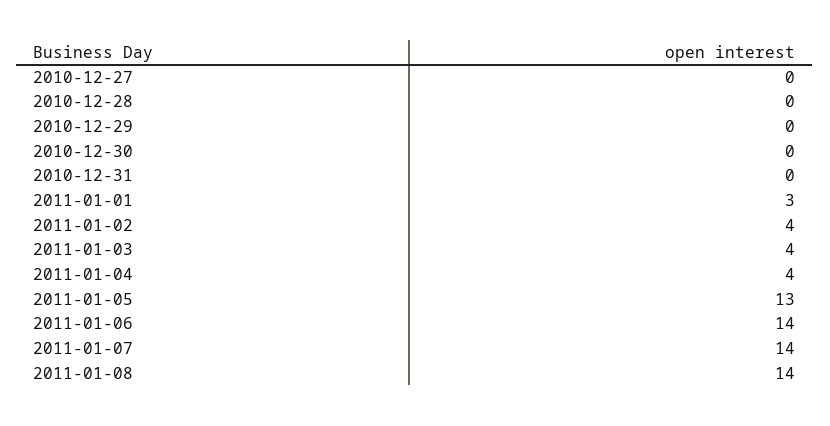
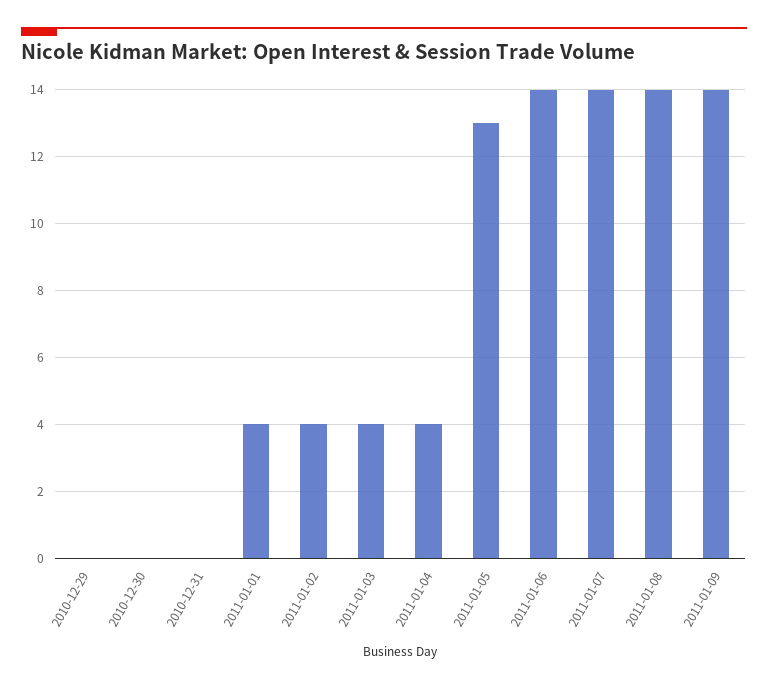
2010-12-27: 0 -> none
2010-12-28: 0 -> none
2011-01-01: 3 -> 4
2011-01-09: none -> 14

